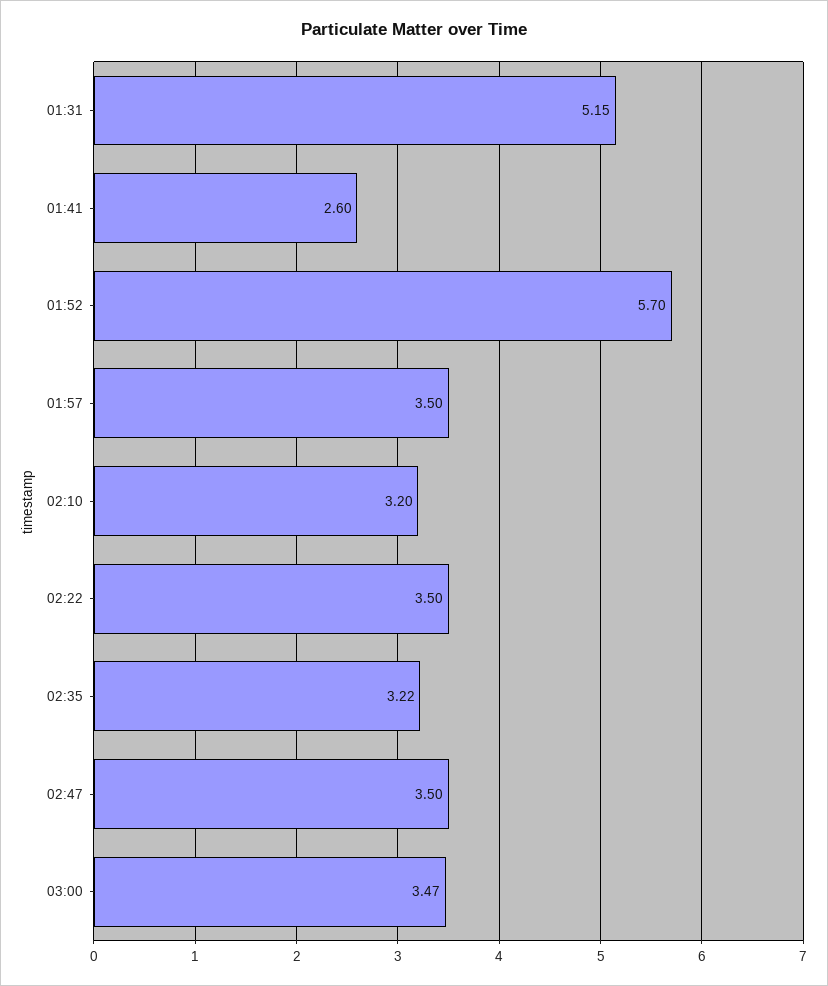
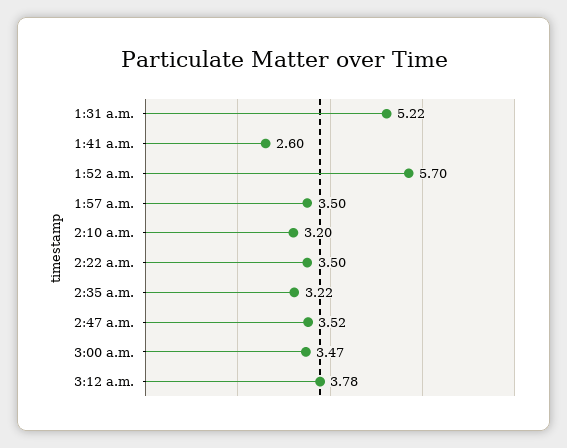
01:31: 5.15 -> 5.22
02:47: 3.5 -> 3.52
3:12 a.m.: none -> 3.78

